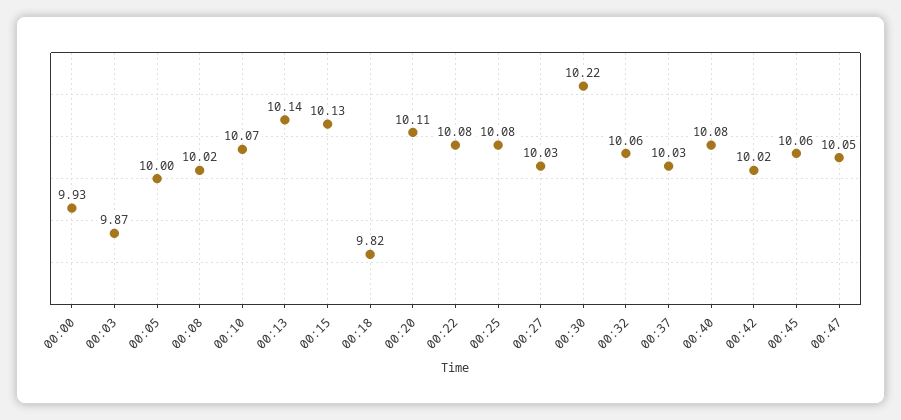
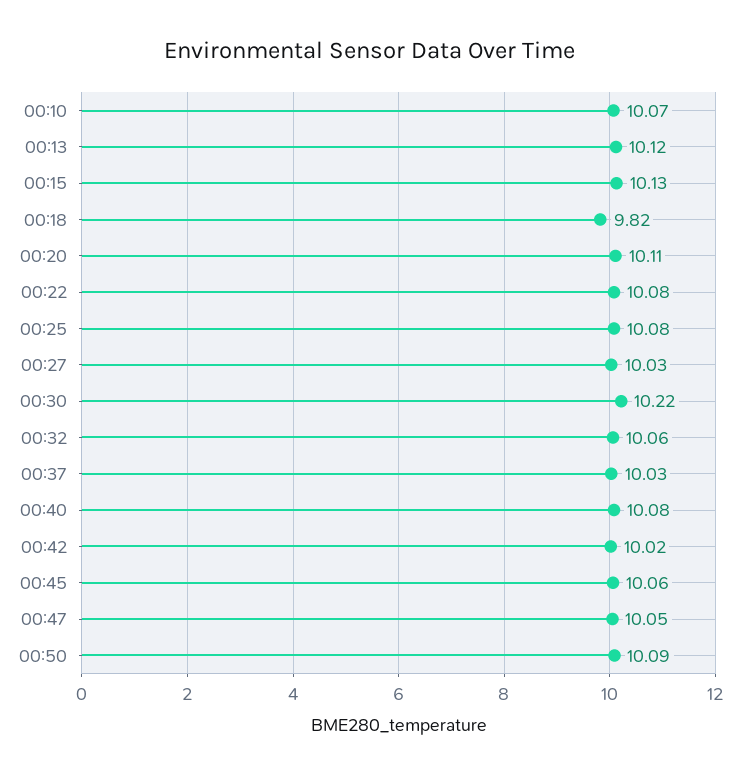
00:00: 9.93 -> none
00:03: 9.87 -> none
00:05: 10 -> none
00:08: 10.02 -> none
00:13: 10.14 -> 10.12
00:50: none -> 10.09

